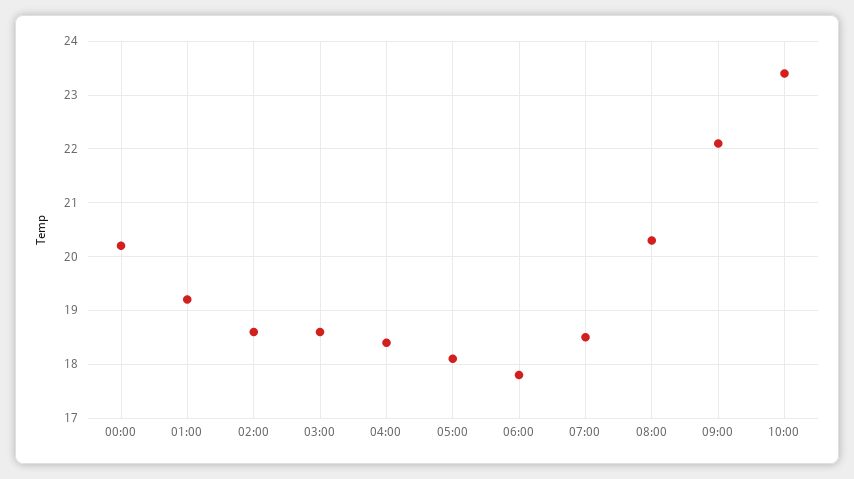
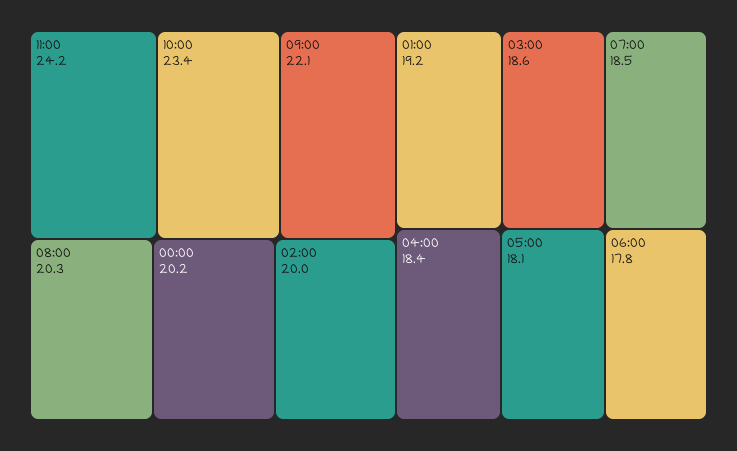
02:00: 18.5 -> 20
11:00: none -> 24.2

